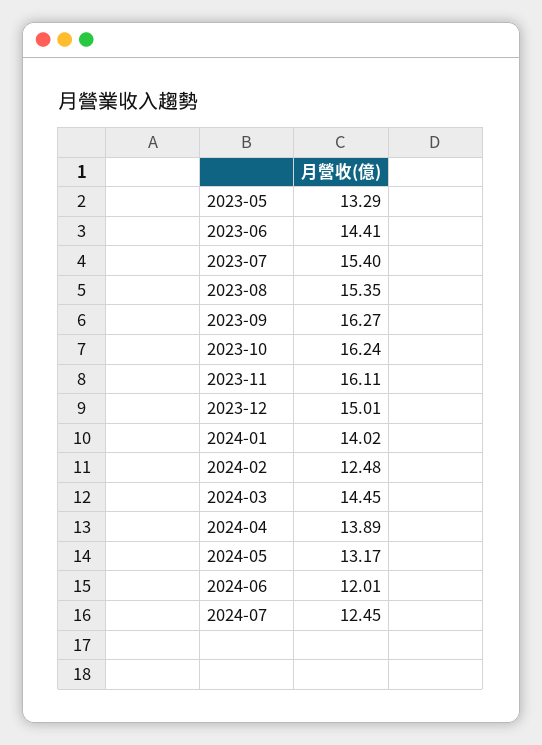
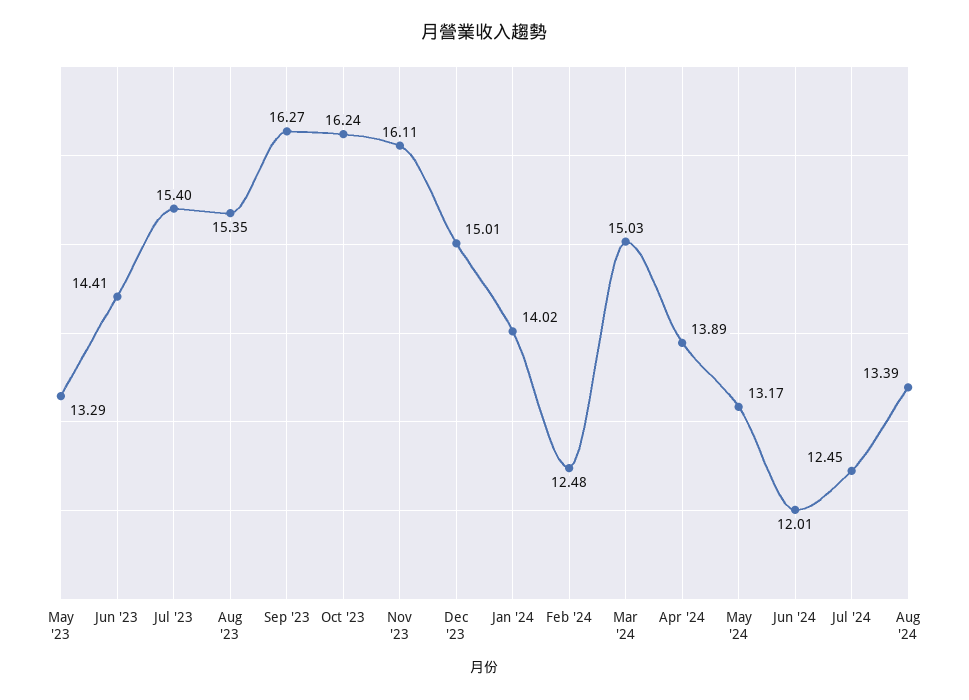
2024-03: 14.45 -> 15.03
Aug '24: none -> 13.39

